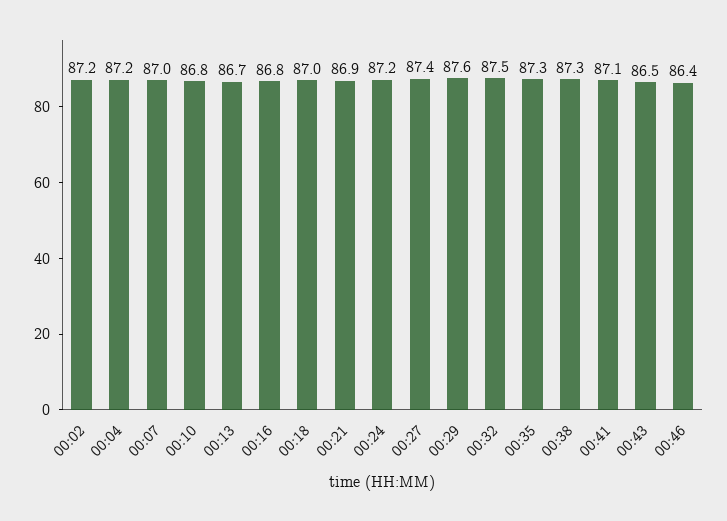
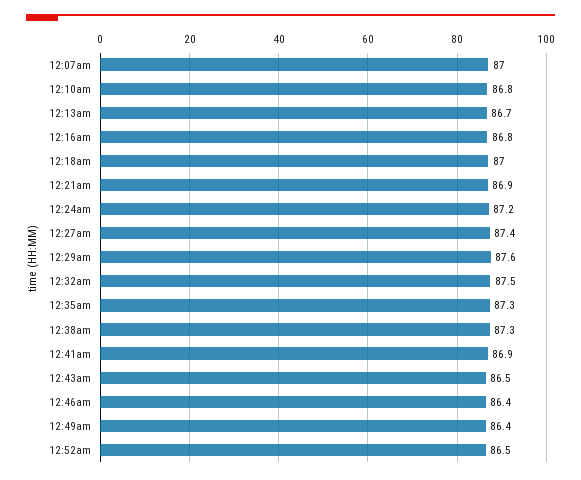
00:02: 87.2 -> none
00:04: 87.2 -> none
00:41: 87.1 -> 86.9
12:49am: none -> 86.4
12:52am: none -> 86.5

